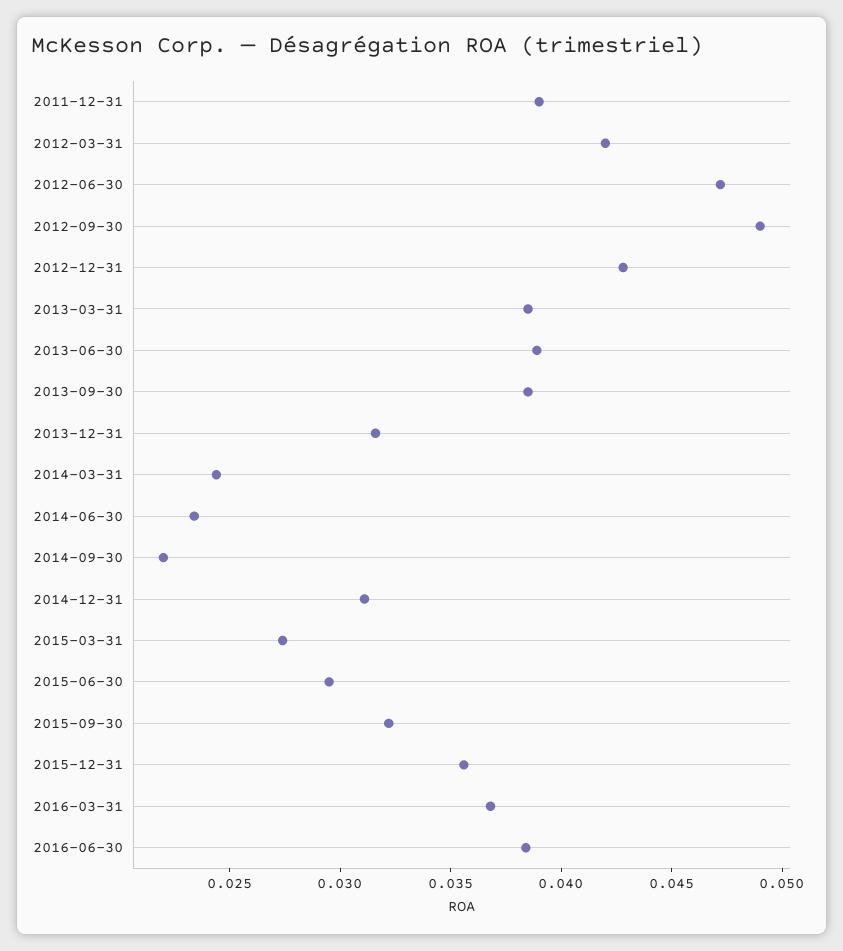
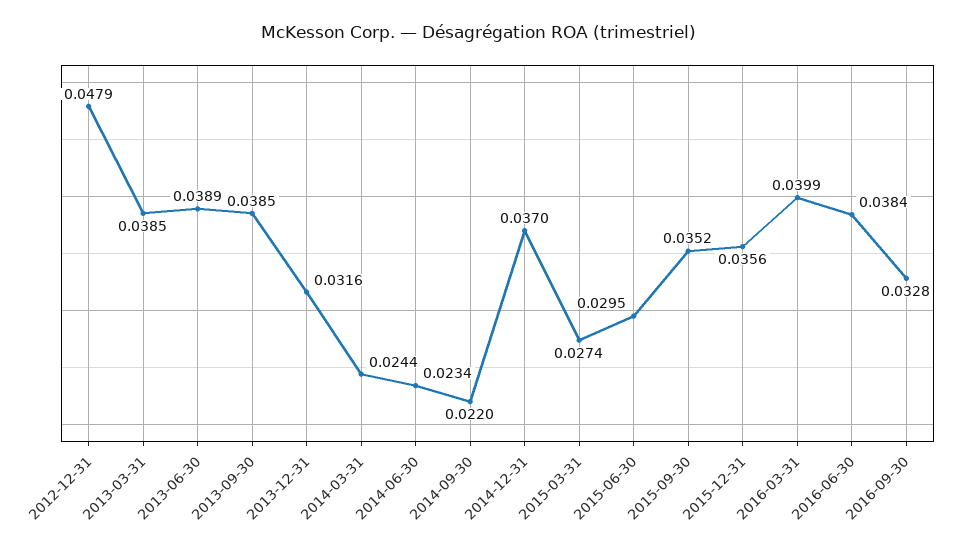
2011-12-31: 0.039 -> none
2012-03-31: 0.042 -> none
2012-06-30: 0.047 -> none
2012-09-30: 0.049 -> none
2012-12-31: 0.043 -> 0.0479
2014-12-31: 0.031 -> 0.037
2015-09-30: 0.032 -> 0.0352
2016-03-31: 0.037 -> 0.0399
2016-09-30: none -> 0.0328

